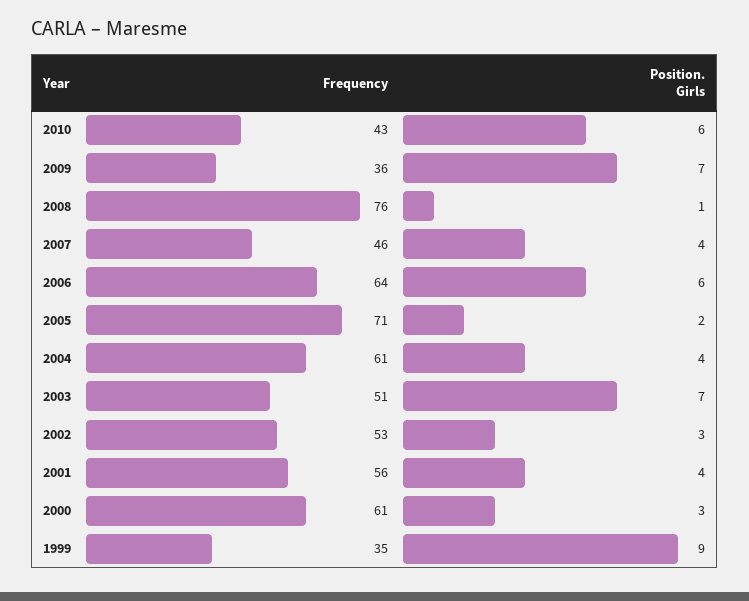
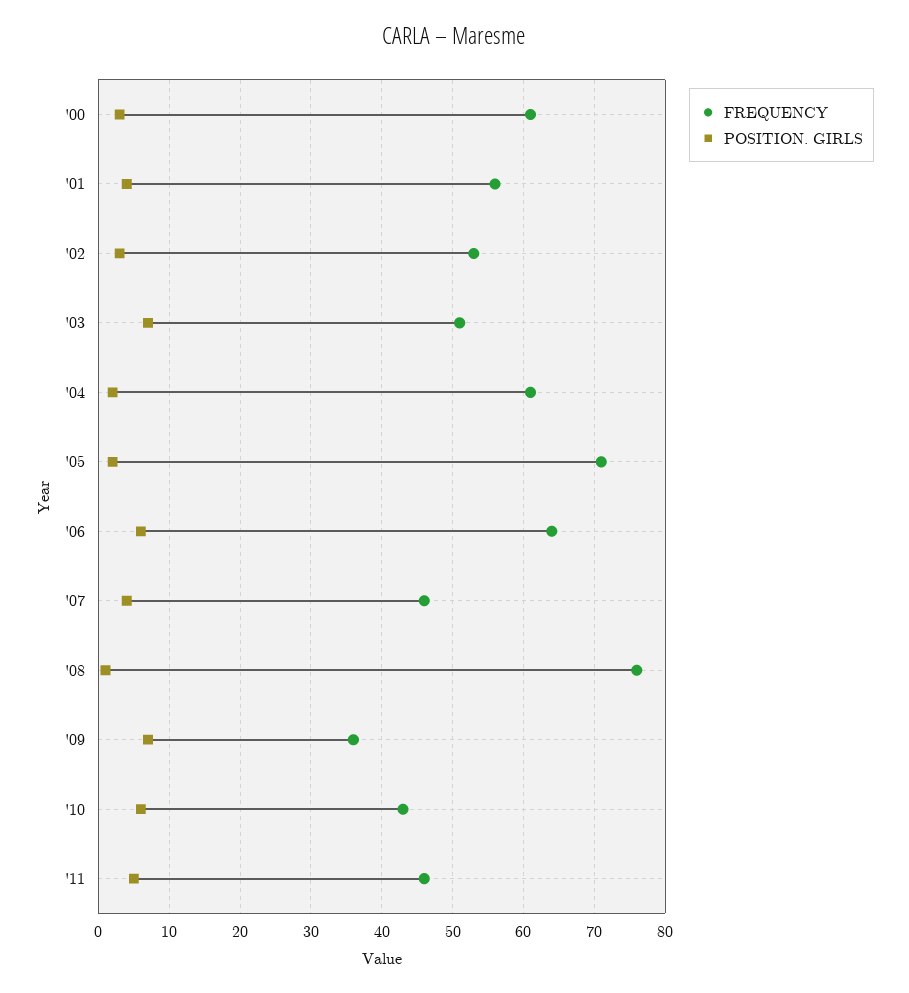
Position. Girls, 2004: 4 -> 2
Frequency, 1999: 35 -> none
Position. Girls, 1999: 9 -> none
Frequency, '11: none -> 46
Position. Girls, '11: none -> 5

